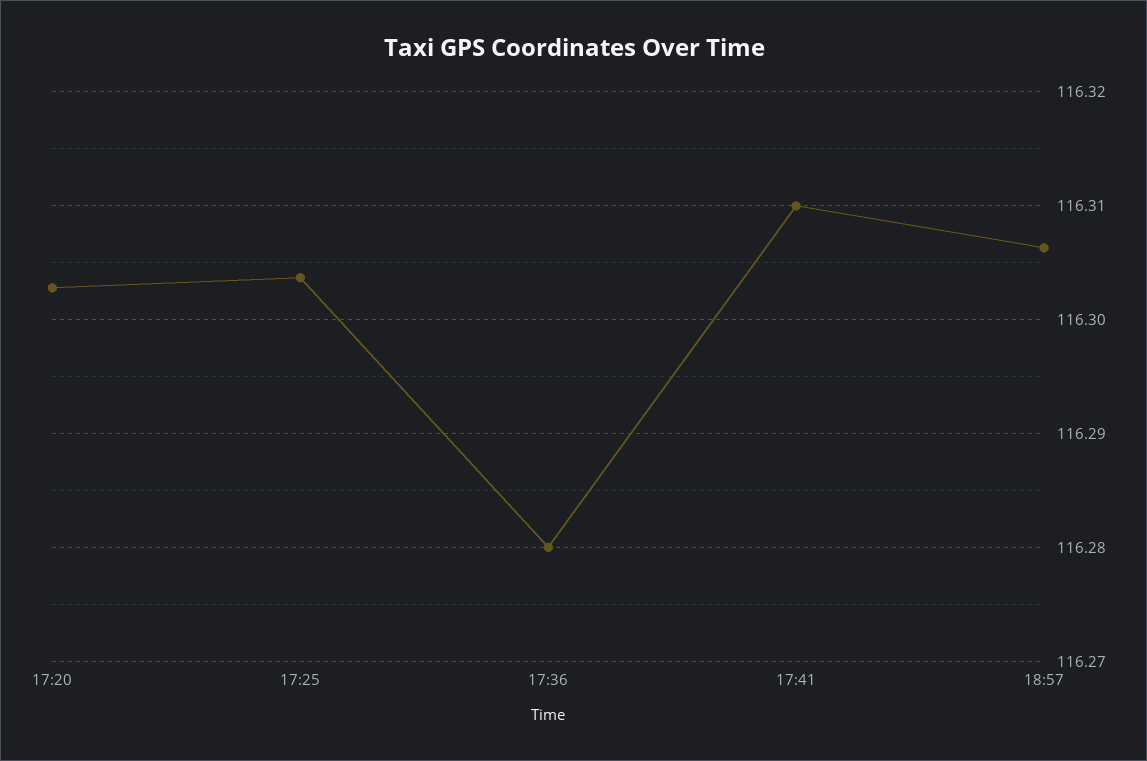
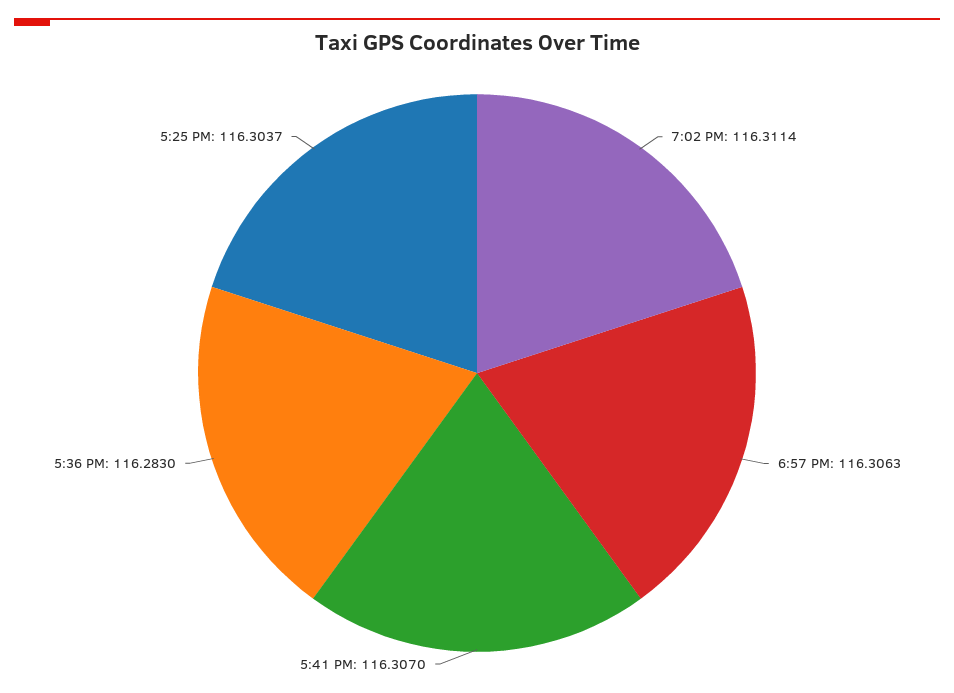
17:20: 116.303 -> none
17:36: 116.28 -> 116.283
17:41: 116.31 -> 116.307
7:02 PM: none -> 116.3114

